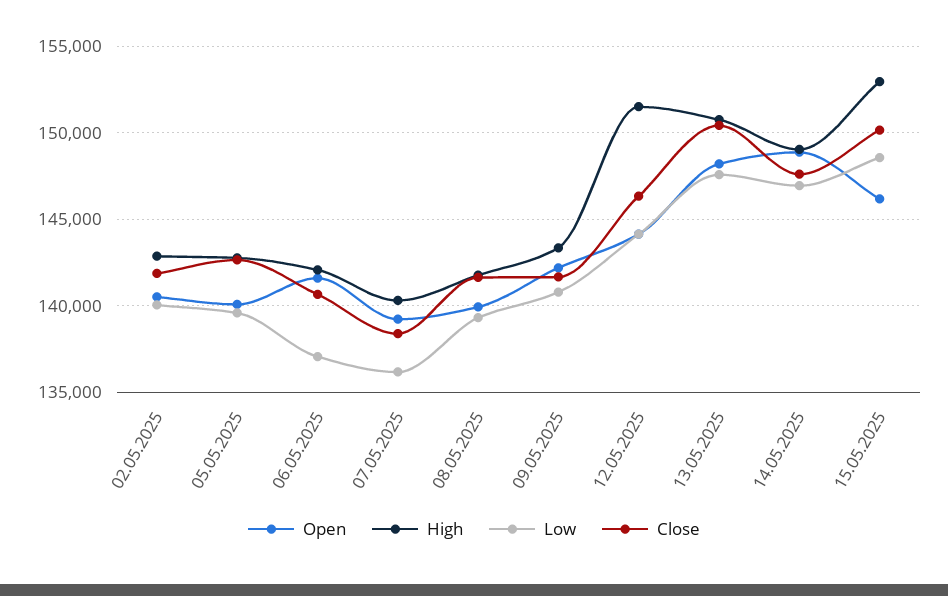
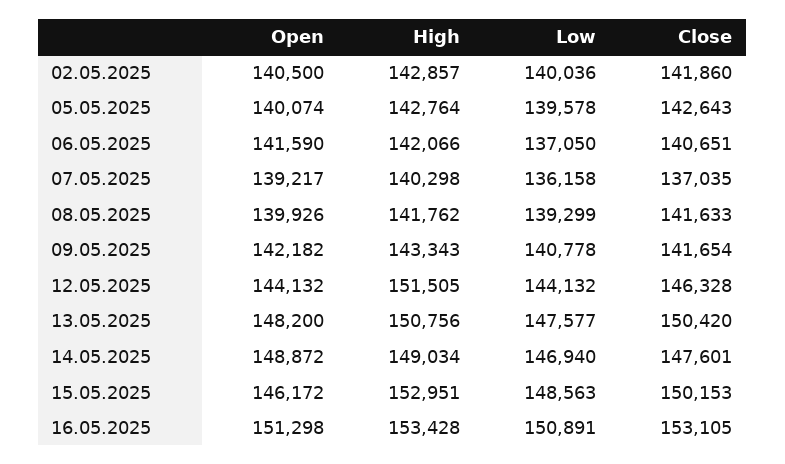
Close, 07.05.2025: 138500 -> 137035
Open, 16.05.2025: none -> 151298
High, 16.05.2025: none -> 153428
Low, 16.05.2025: none -> 150891
Close, 16.05.2025: none -> 153105

